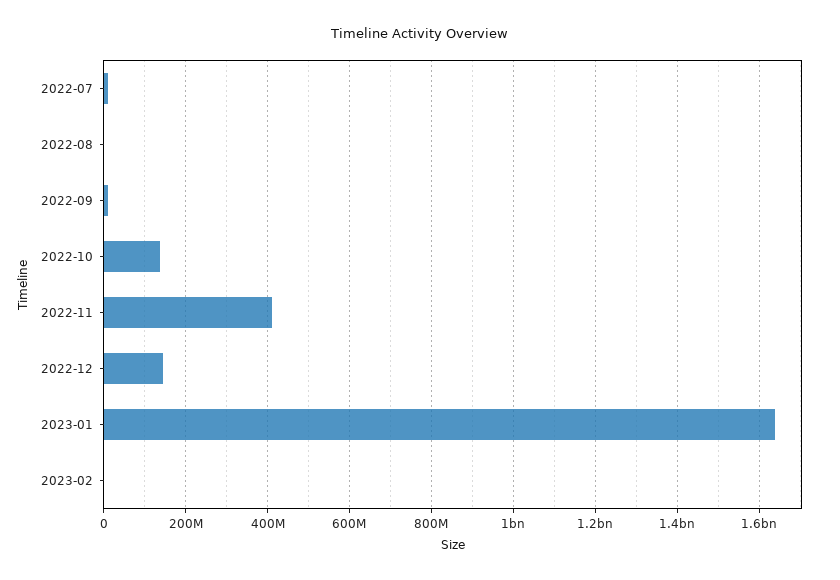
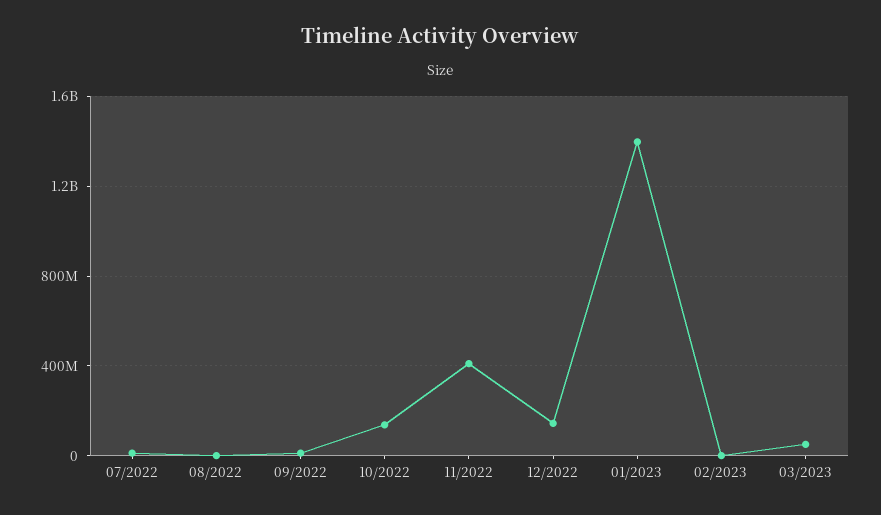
2023-01: 1640000000 -> 1400000000
03/2023: none -> 50000000

